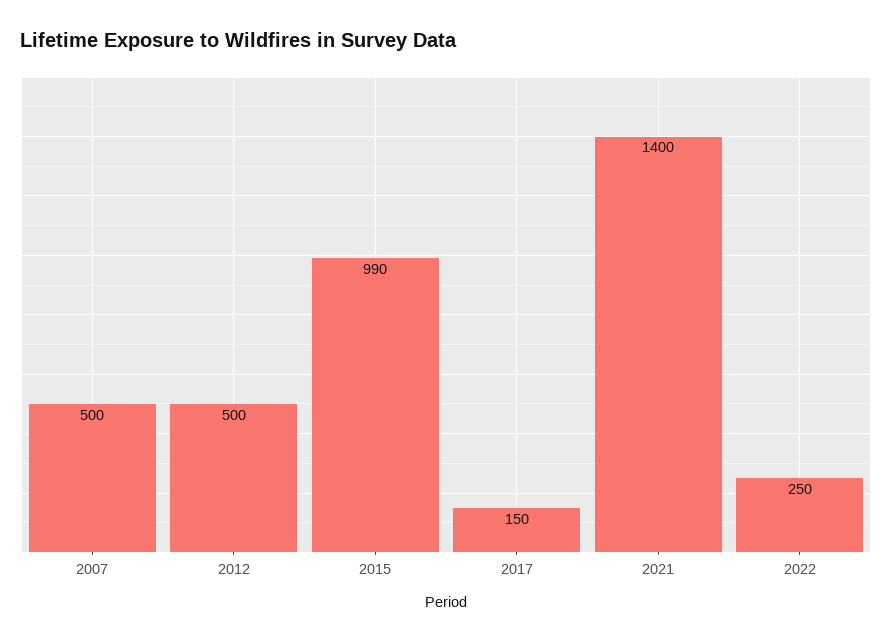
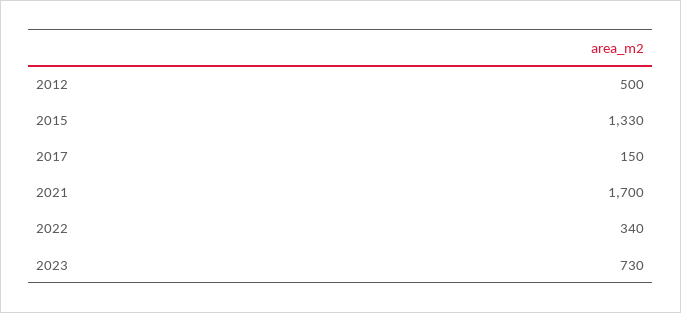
2007: 500 -> none
2015: 990 -> 1330
2021: 1400 -> 1700
2022: 250 -> 340
2023: none -> 730

